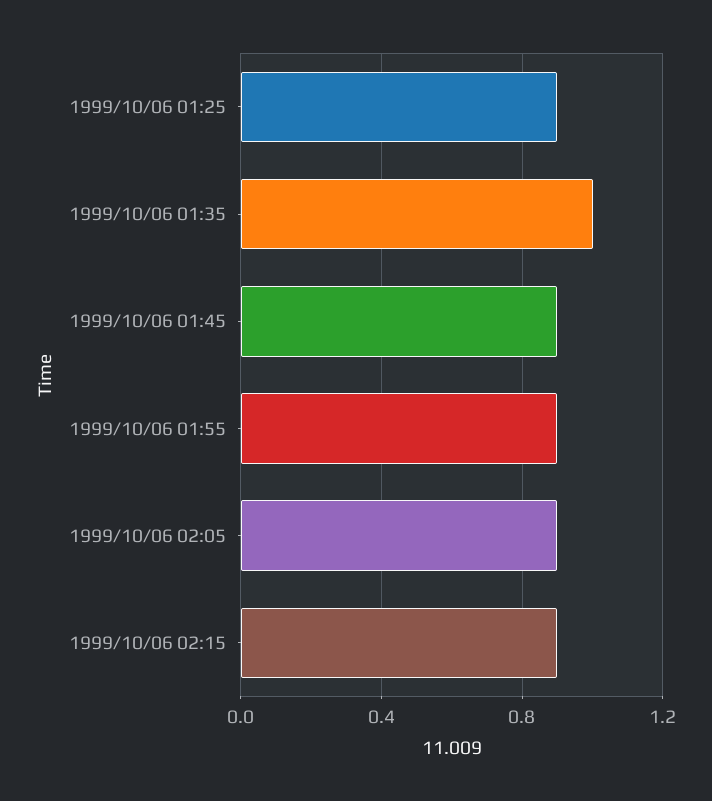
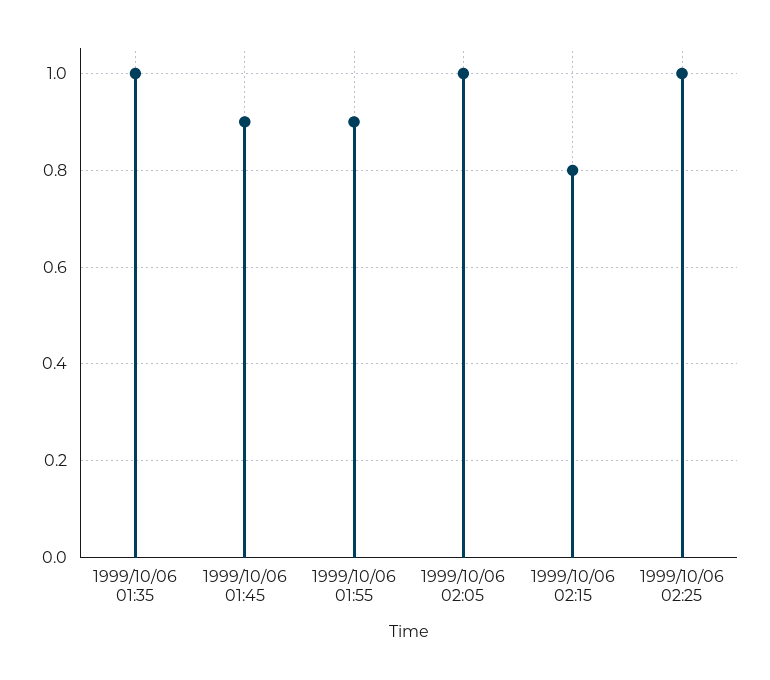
1999/10/06 01:25: 0.9 -> none
1999/10/06 02:05: 0.9 -> 1
1999/10/06 02:15: 0.9 -> 0.8
1999/10/06 02:25: none -> 1

